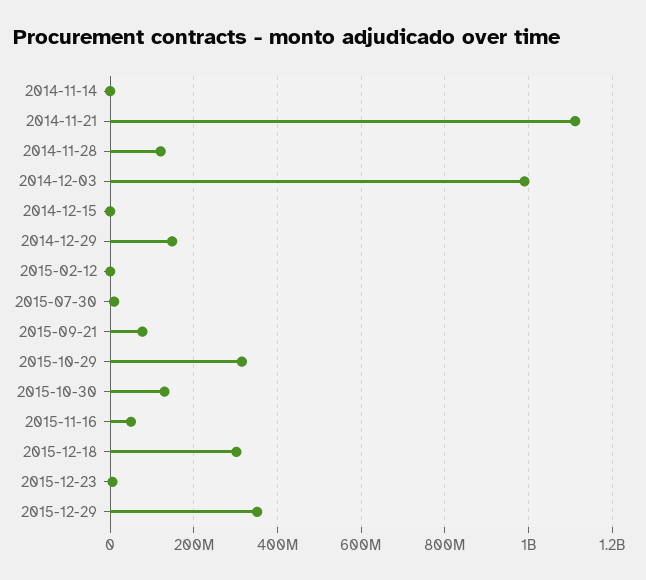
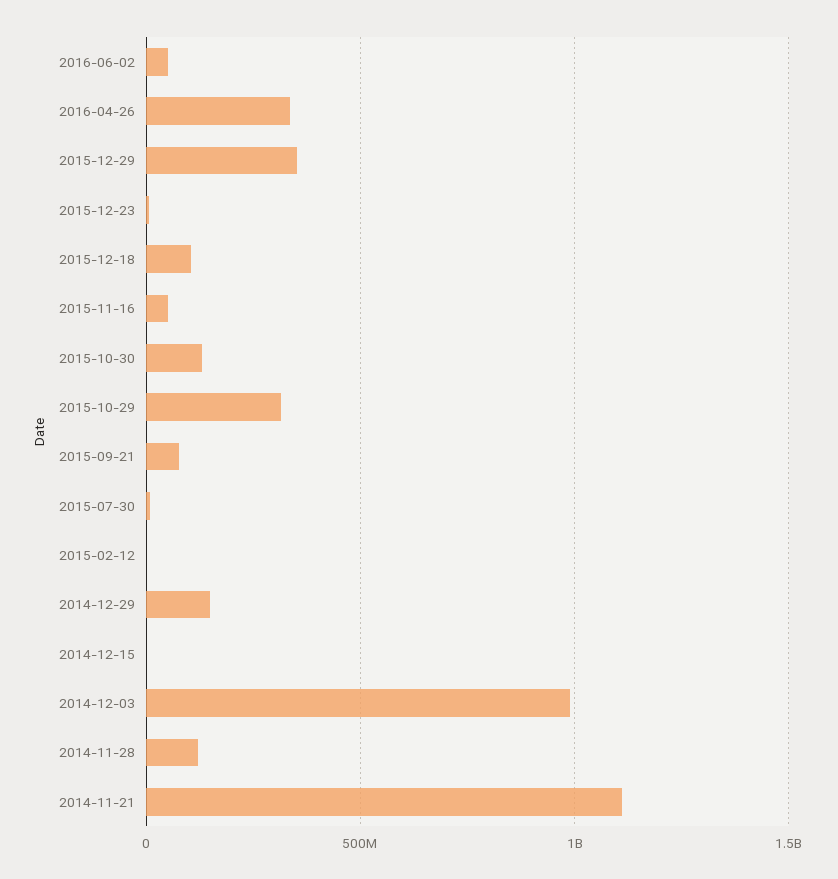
2014-11-14: 0 -> none
2015-12-18: 300000000 -> 100000000
2016-06-02: none -> 50000000
2016-04-26: none -> 350000000

